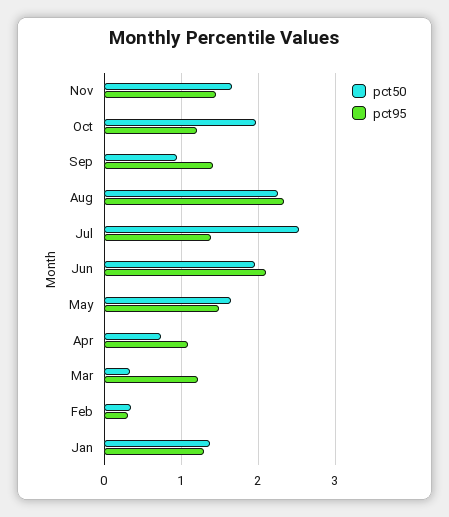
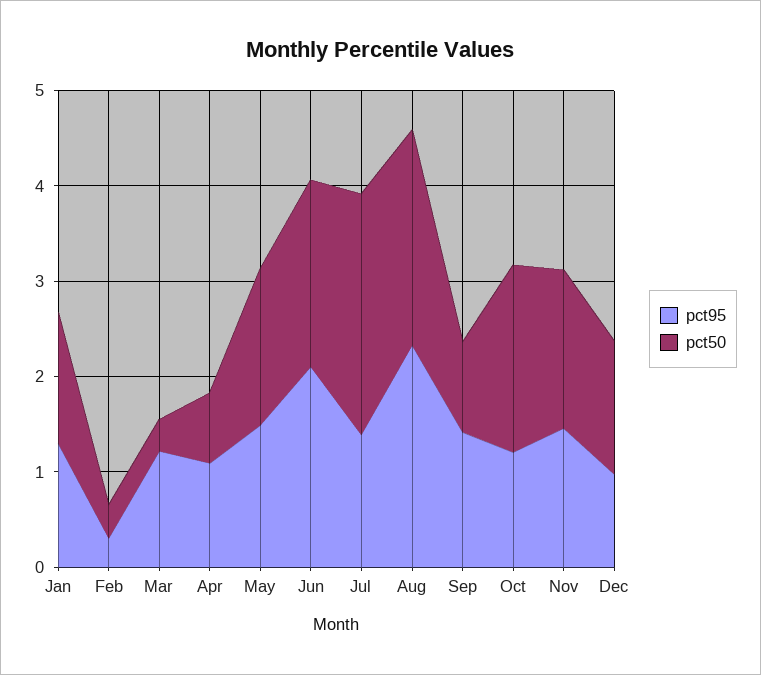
pct95, Dec: none -> 1
pct50, Dec: none -> 1.4

